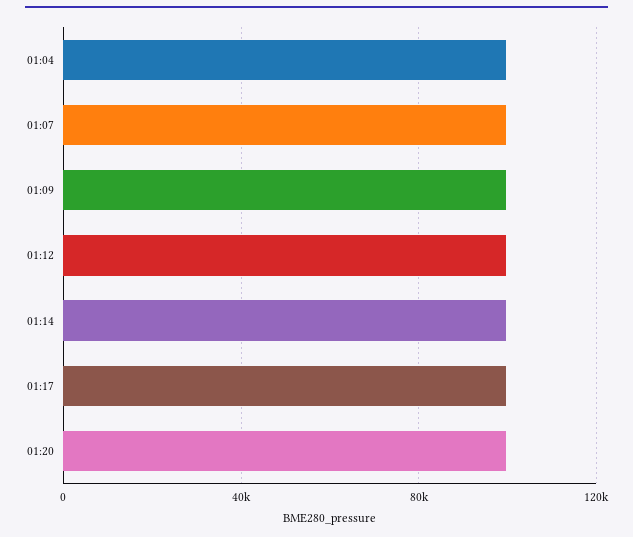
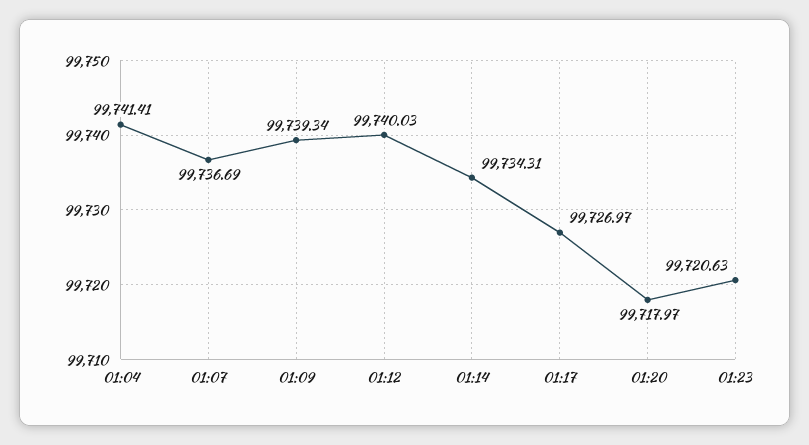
01:23: none -> 99720.63

